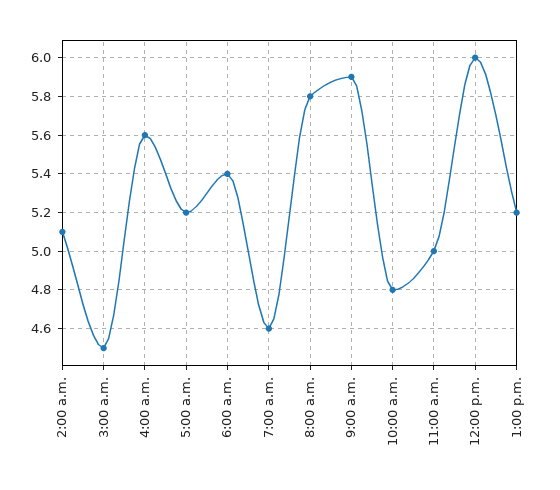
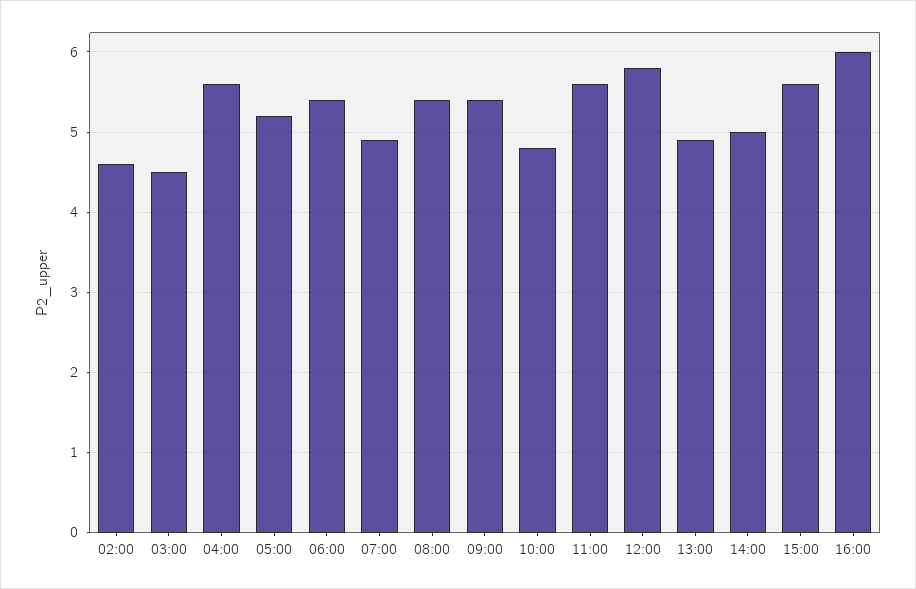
2:00 a.m.: 5.1 -> 4.6
7:00 a.m.: 4.6 -> 4.9
8:00 a.m.: 5.8 -> 5.4
9:00 a.m.: 5.9 -> 5.4
11:00 a.m.: 5 -> 5.6
12:00 p.m.: 6 -> 5.8
1:00 p.m.: 5.2 -> 4.9
14:00: none -> 5
15:00: none -> 5.6
16:00: none -> 6

